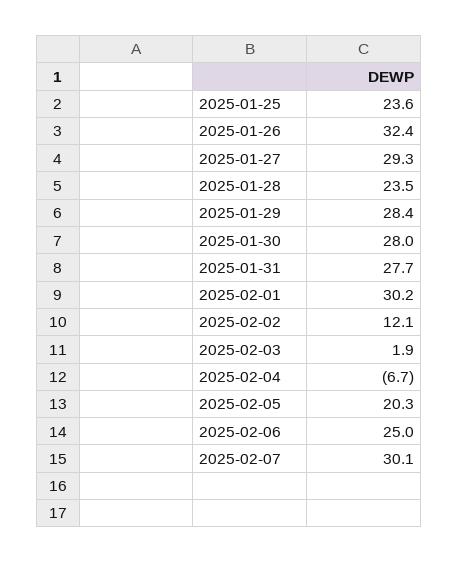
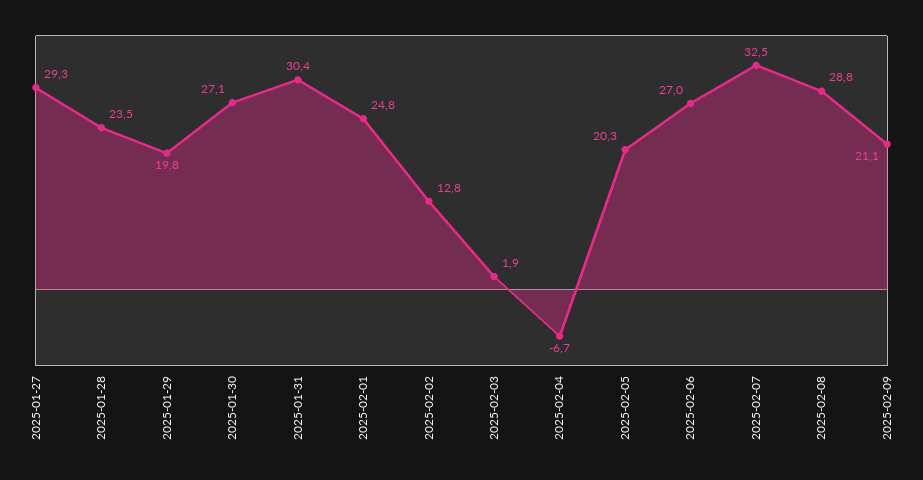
2025-01-25: 23.6 -> none
2025-01-26: 32.4 -> none
2025-01-29: 28.4 -> 19.8
2025-01-30: 28 -> 27.1
2025-01-31: 27.7 -> 30.4
2025-02-01: 30.2 -> 24.8
2025-02-02: 12.1 -> 12.8
2025-02-06: 25 -> 27
2025-02-07: 30.1 -> 32.5
2025-02-08: none -> 28.8
2025-02-09: none -> 21.1

